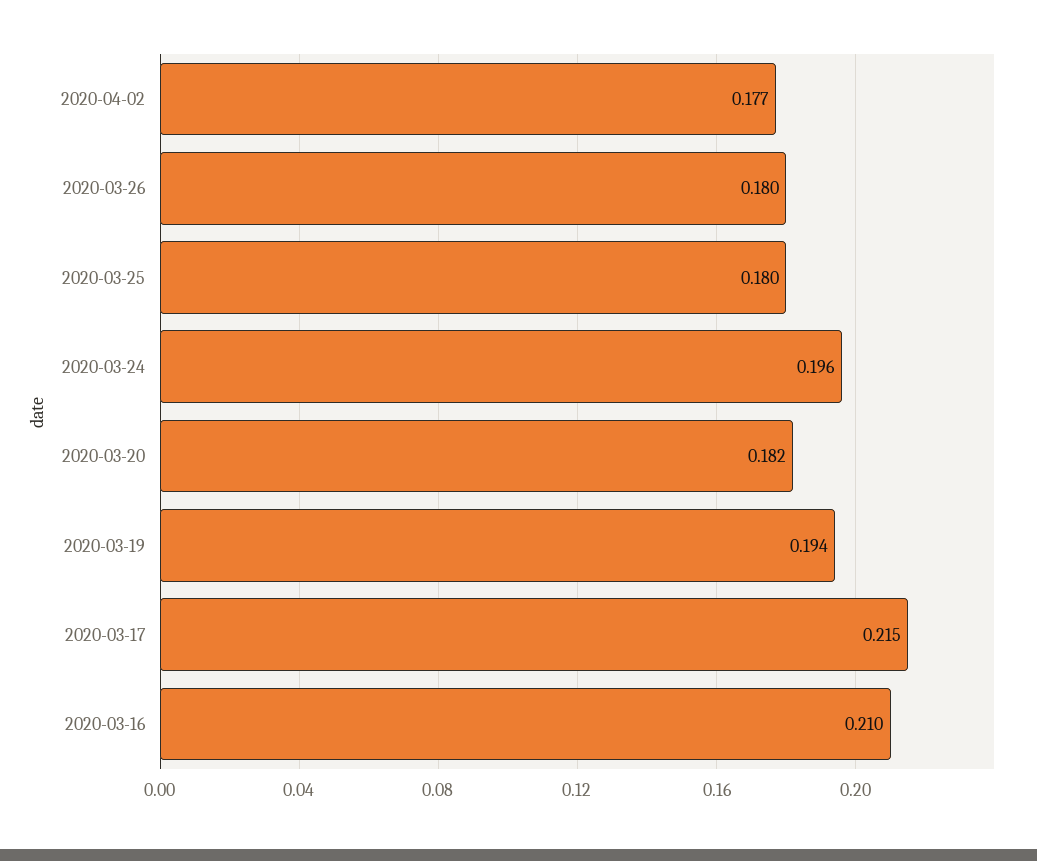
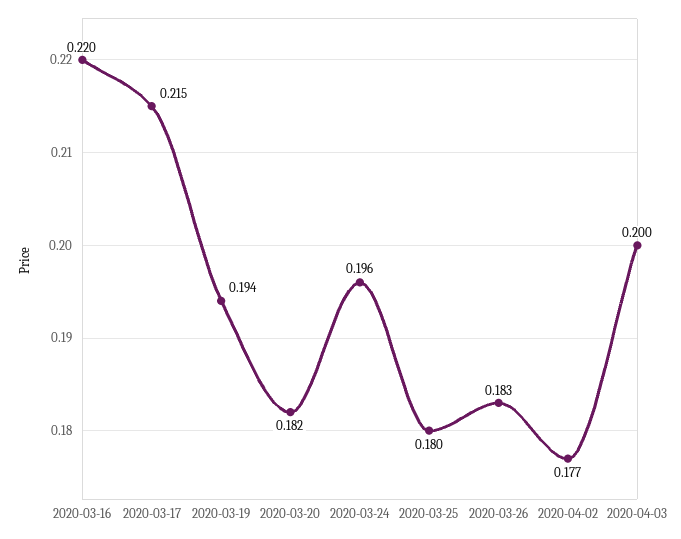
2020-03-26: 0.18 -> 0.183
2020-03-16: 0.21 -> 0.22
2020-04-03: none -> 0.2

